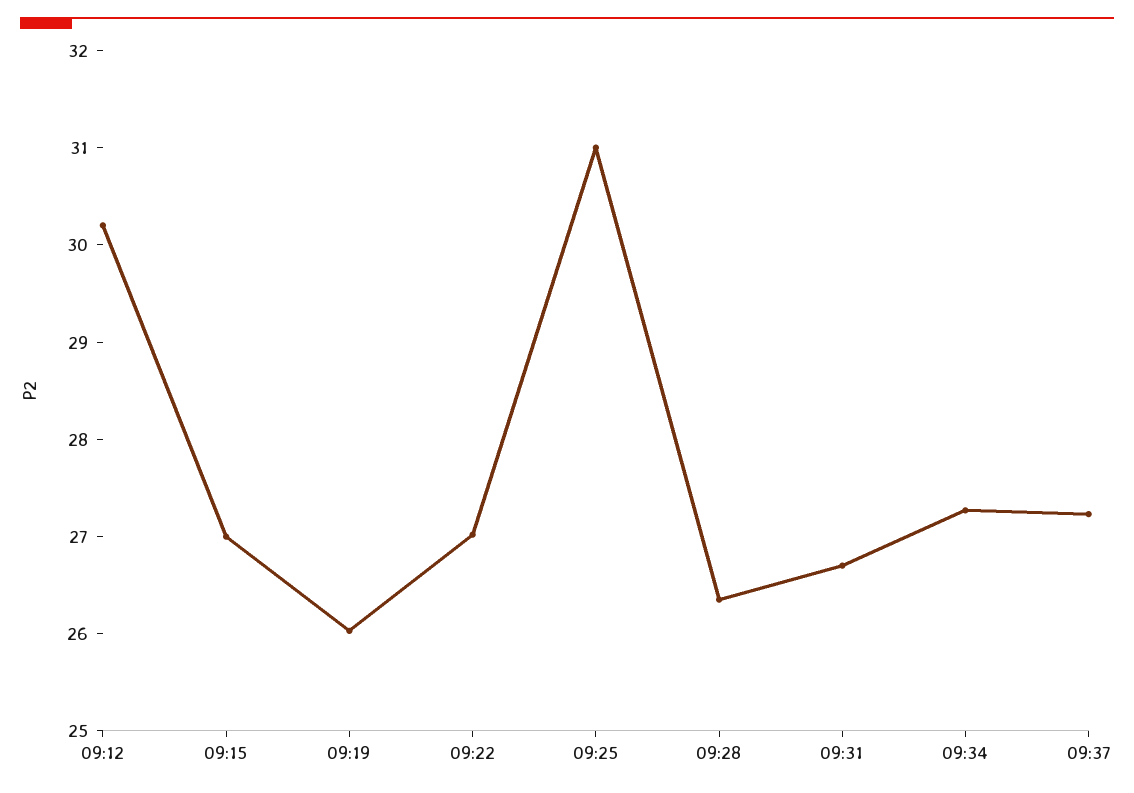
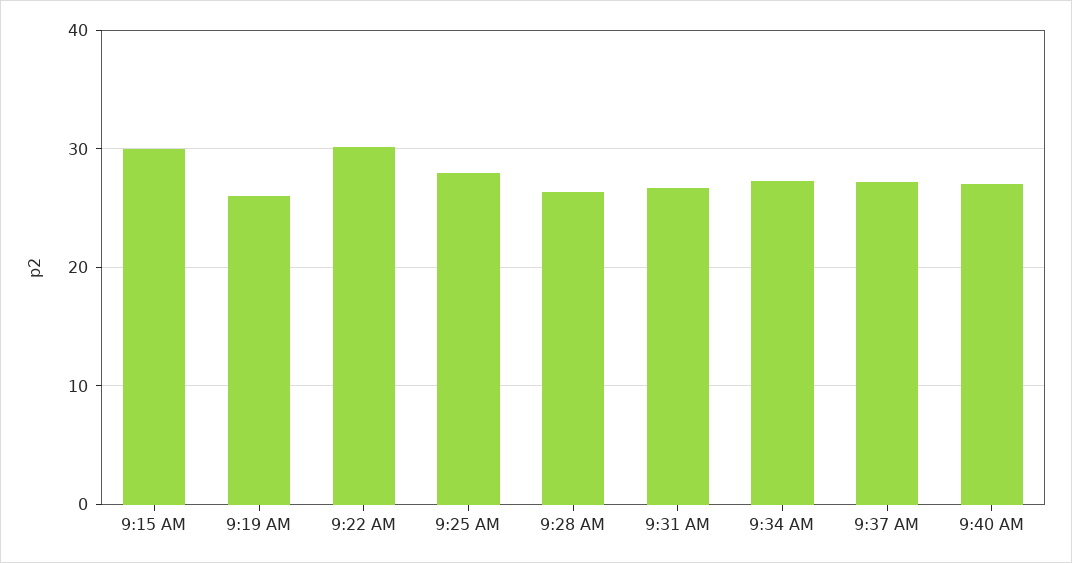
09:12: 30.2 -> none
09:15: 27 -> 30
09:22: 27 -> 30
09:25: 31 -> 28
9:40 AM: none -> 27

